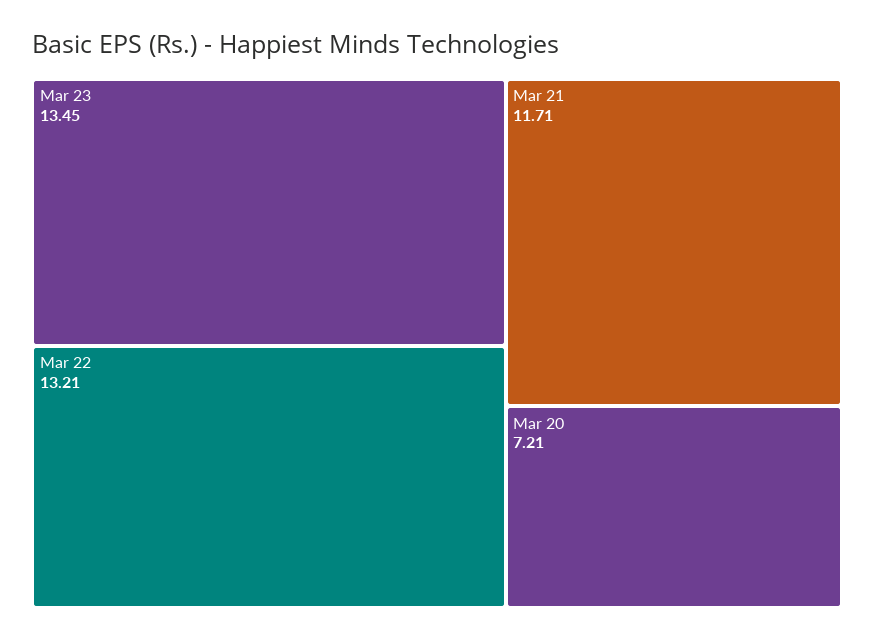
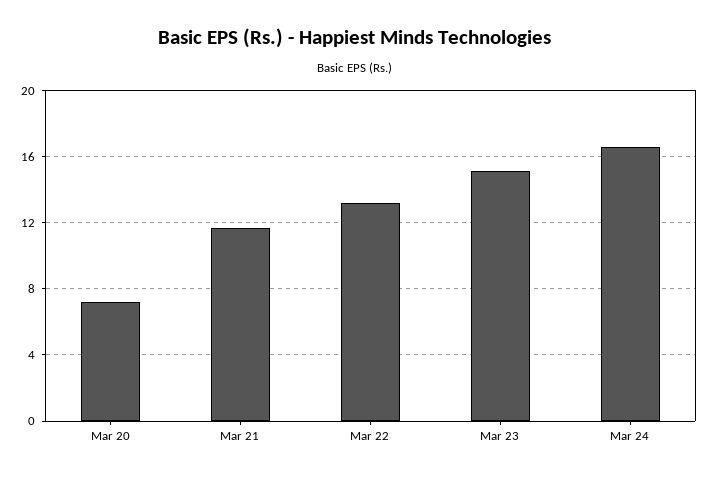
Mar 23: 13.45 -> 15
Mar 24: none -> 16.5

